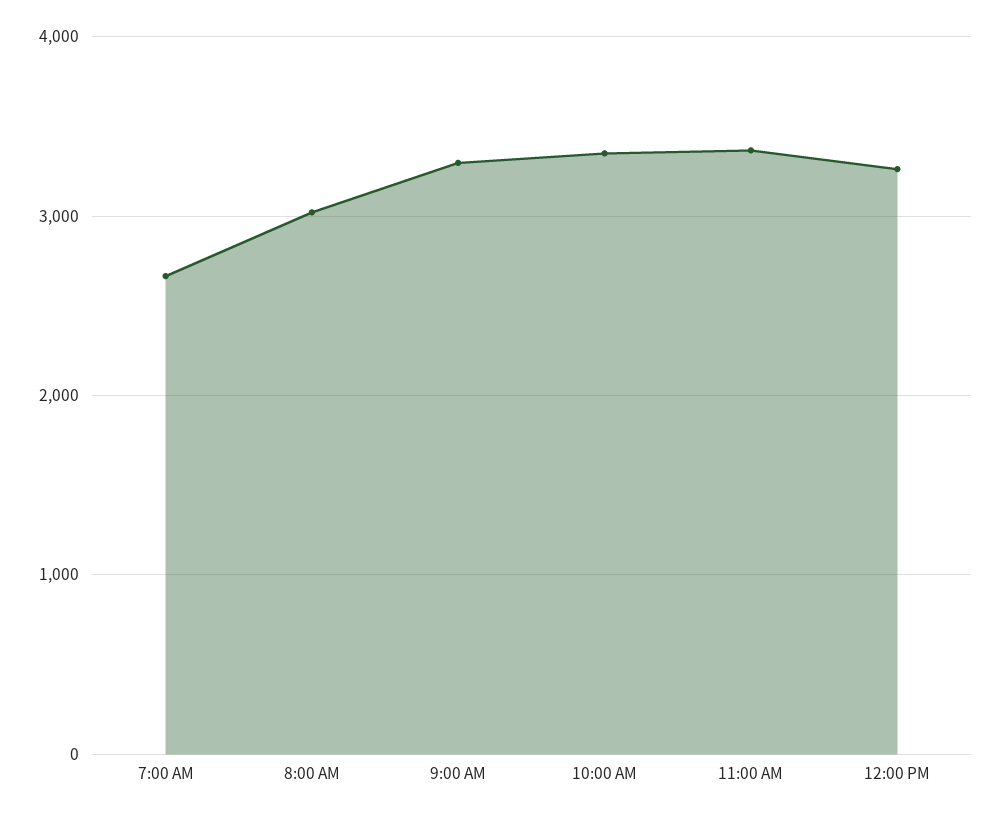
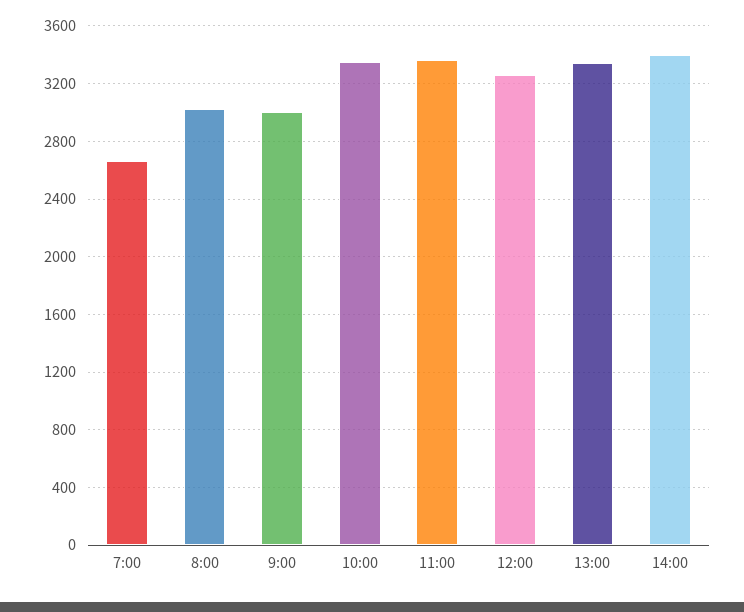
9:00 AM: 3300 -> 3000
13:00: none -> 3350
14:00: none -> 3400

